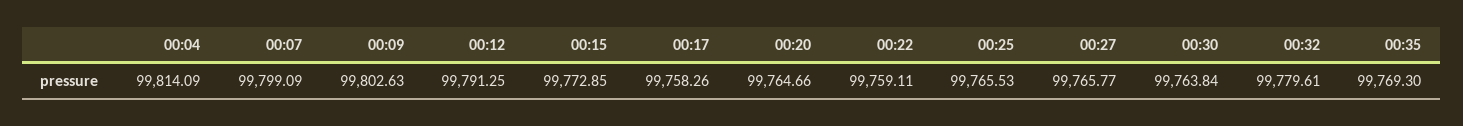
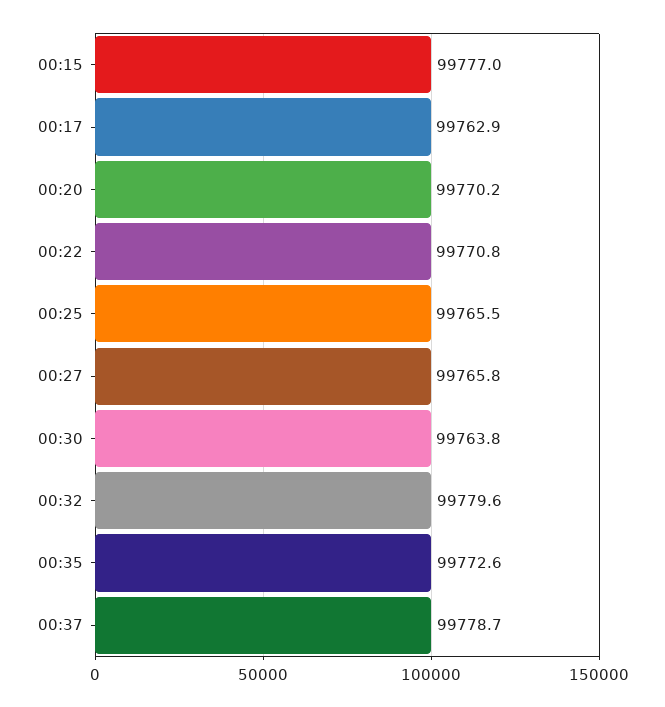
00:04: 99814.09 -> none
00:07: 99799.09 -> none
00:09: 99802.63 -> none
00:12: 99791.25 -> none
00:15: 99772.85 -> 99777
00:17: 99758.26 -> 99762.9
00:20: 99764.66 -> 99770.2
00:22: 99759.11 -> 99770.8
00:35: 99769.3 -> 99772.6
00:37: none -> 99778.7

